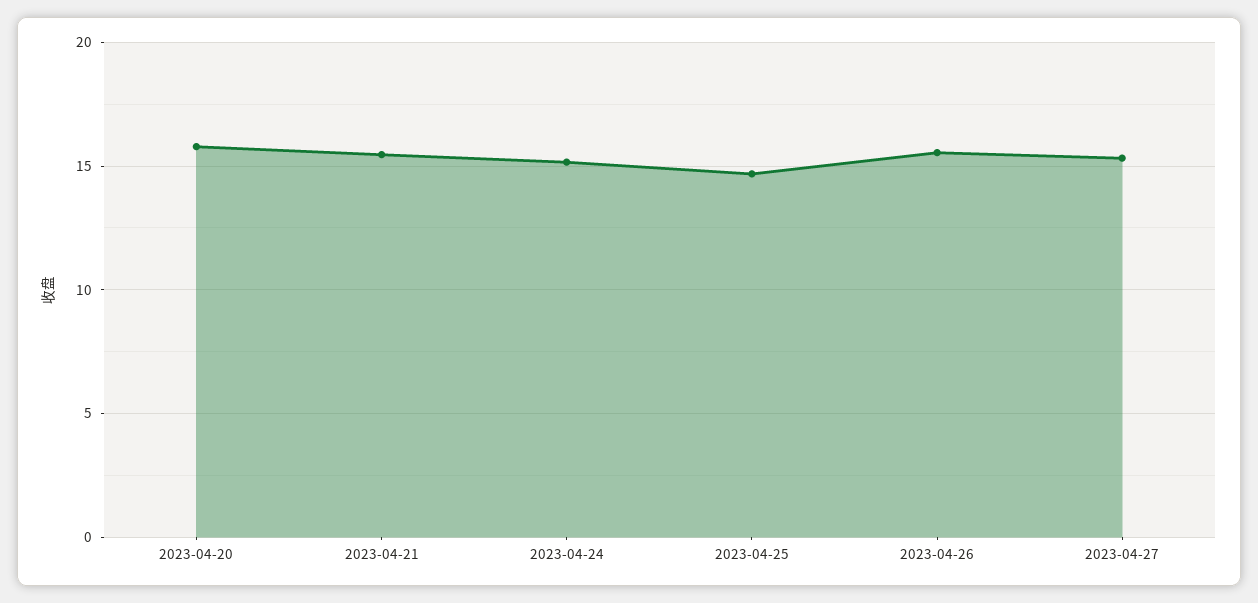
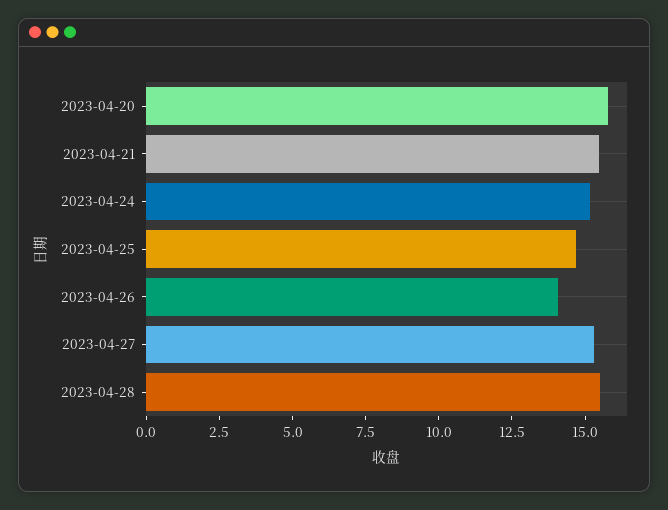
2023-04-26: 15.5 -> 14
2023-04-28: none -> 15.5

